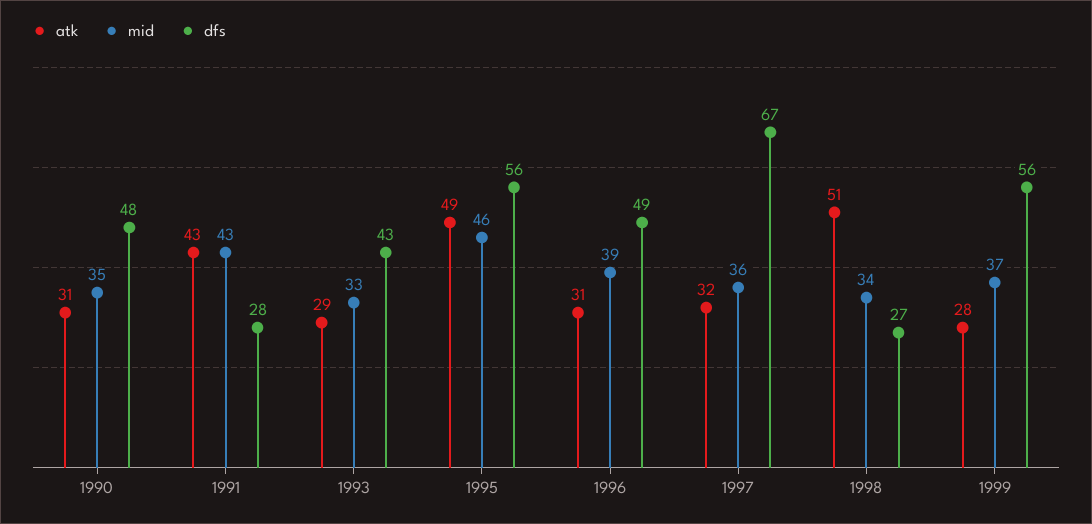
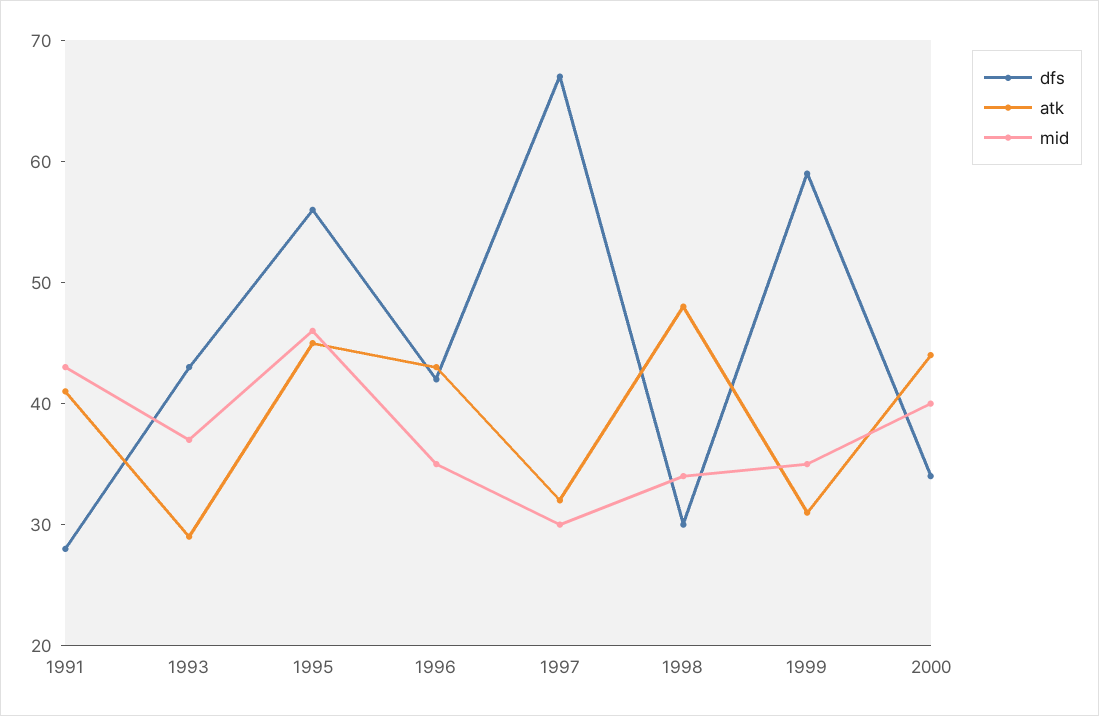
atk, 1990: 31 -> none
mid, 1990: 35 -> none
dfs, 1990: 48 -> none
atk, 1991: 43 -> 41
mid, 1993: 33 -> 37
atk, 1995: 49 -> 45
atk, 1996: 31 -> 43
mid, 1996: 39 -> 35
dfs, 1996: 49 -> 42
mid, 1997: 36 -> 30
atk, 1998: 51 -> 48
dfs, 1998: 27 -> 30
atk, 1999: 28 -> 31
mid, 1999: 37 -> 35
dfs, 1999: 56 -> 59
dfs, 2000: none -> 34
atk, 2000: none -> 44
mid, 2000: none -> 40

